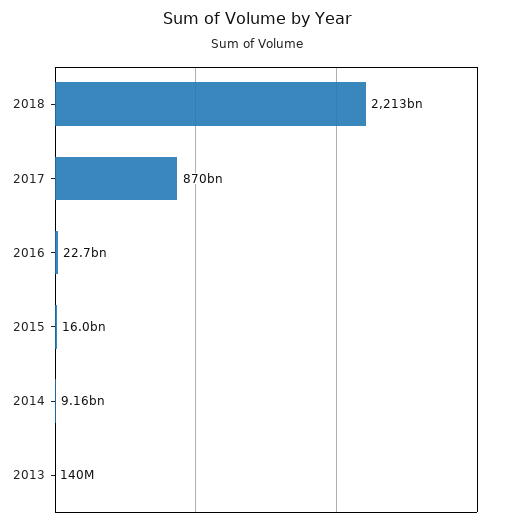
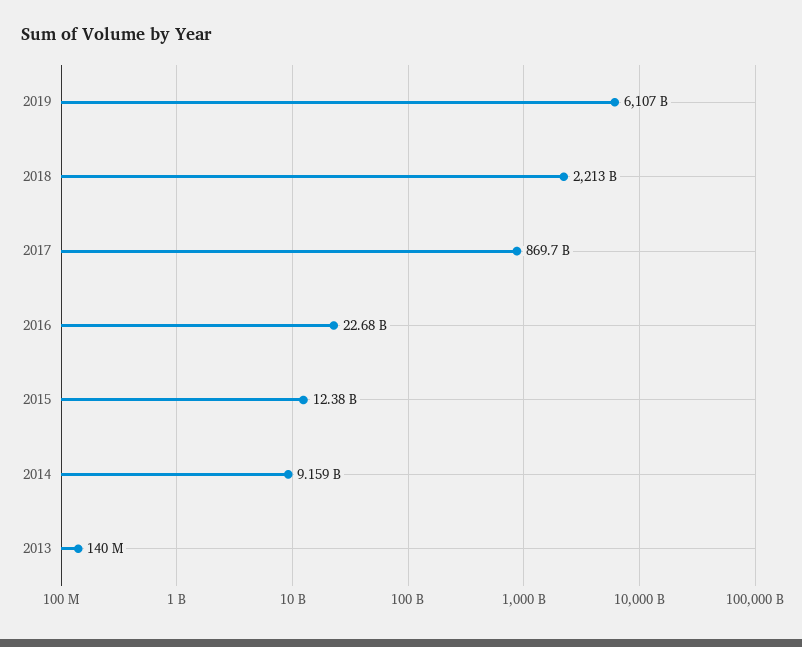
2015: 16000000000 -> 12380000000
2019: none -> 6107000000000

